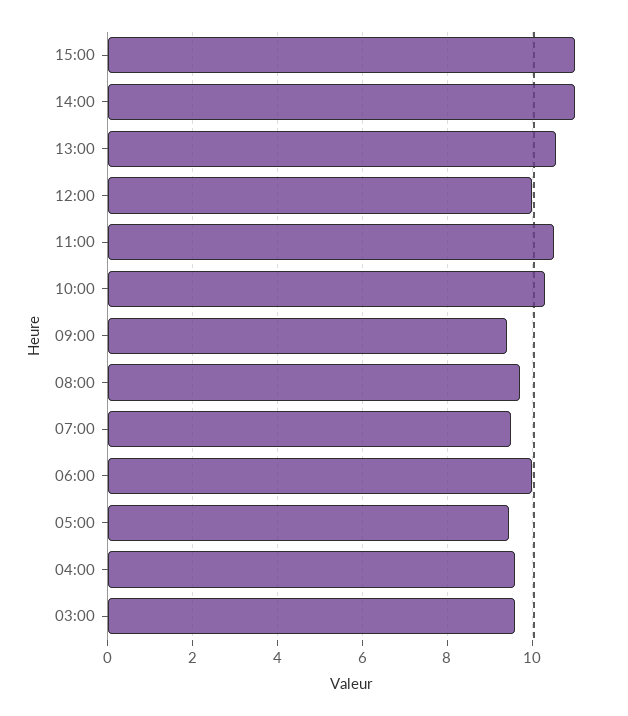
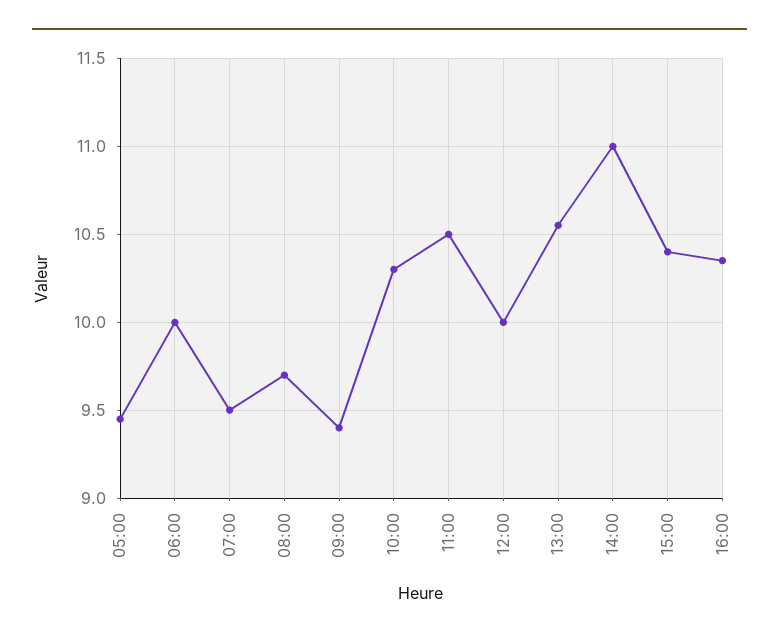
15:00: 11 -> 10.4
04:00: 9.6 -> none
03:00: 9.6 -> none
16:00: none -> 10.35

